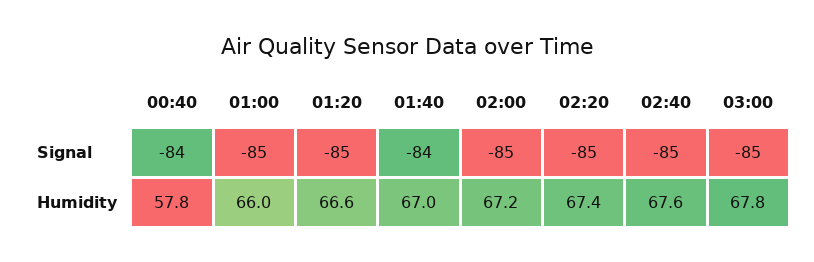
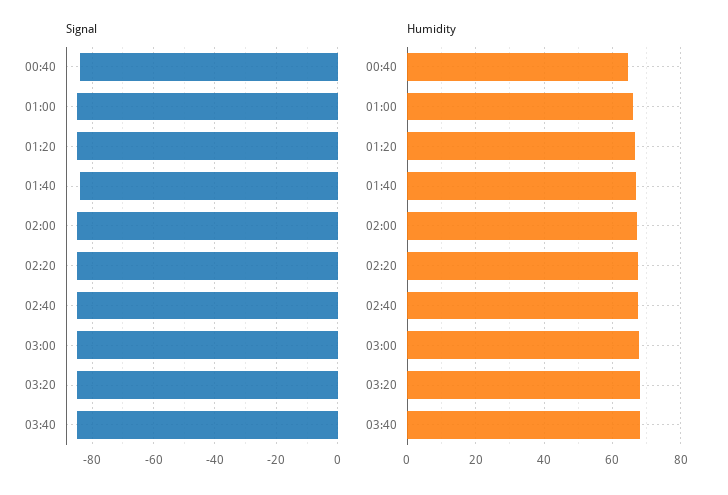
Humidity, 00:40: 57.8 -> 64
Signal, 03:20: none -> -85
Signal, 03:40: none -> -85
Humidity, 03:20: none -> 68
Humidity, 03:40: none -> 68

